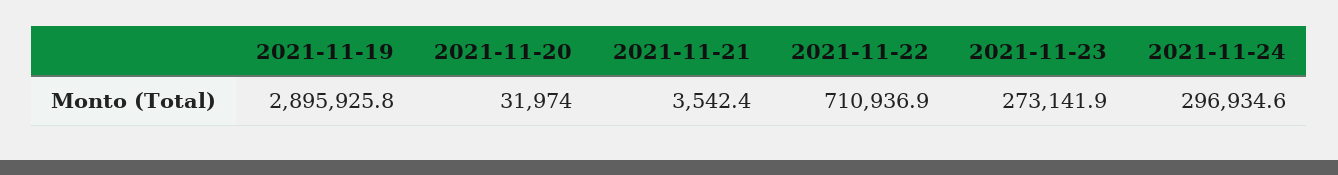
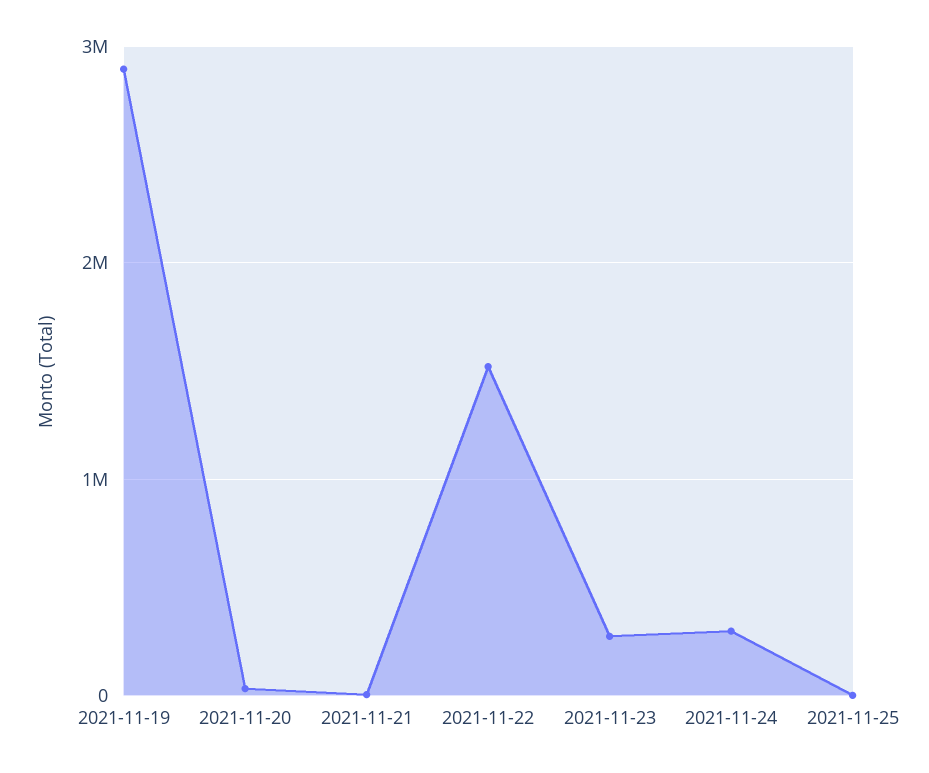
2021-11-22: 710936.9 -> 1500000
2021-11-25: none -> 0

